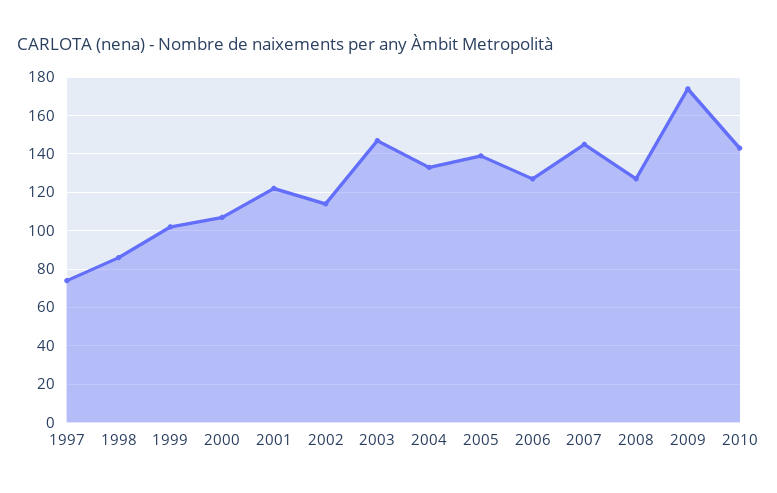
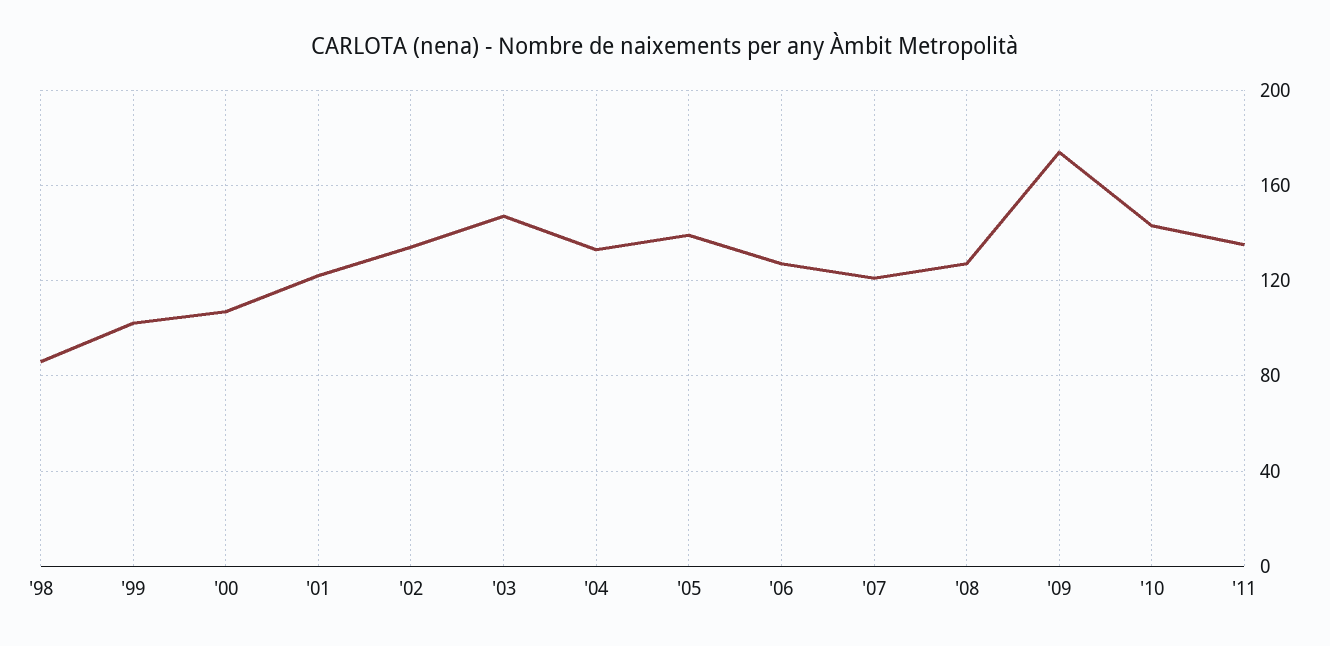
1997: 75 -> none
2002: 115 -> 135
2007: 145 -> 120
'11: none -> 135

